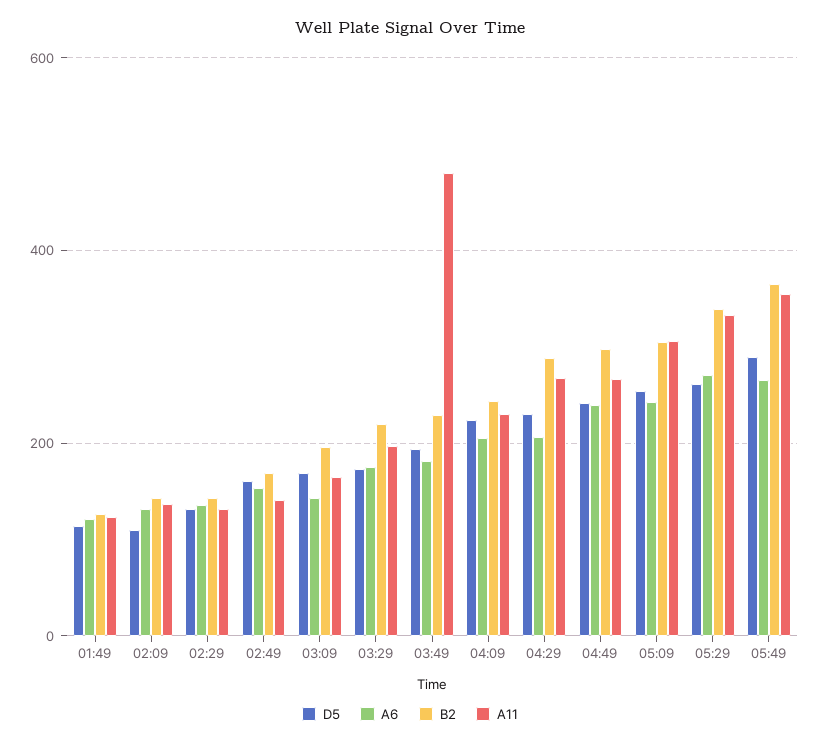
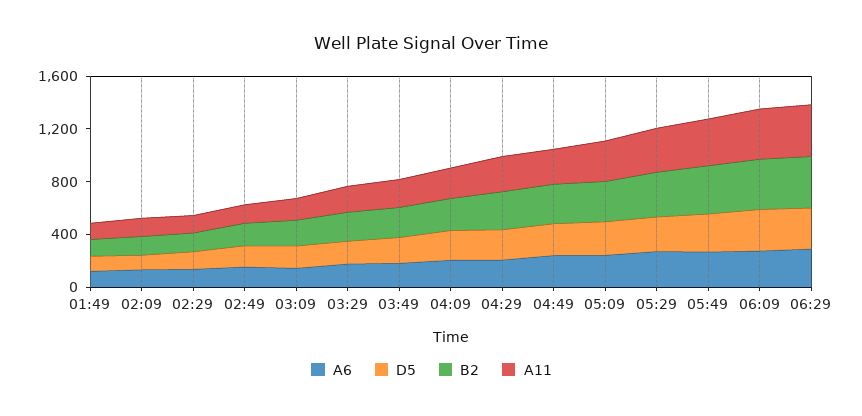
A11, 03:49: 480 -> 200
A6, 06:09: none -> 300
D5, 06:09: none -> 300
B2, 06:09: none -> 400
A11, 06:09: none -> 400
A6, 06:29: none -> 300
D5, 06:29: none -> 300
B2, 06:29: none -> 400
A11, 06:29: none -> 400

